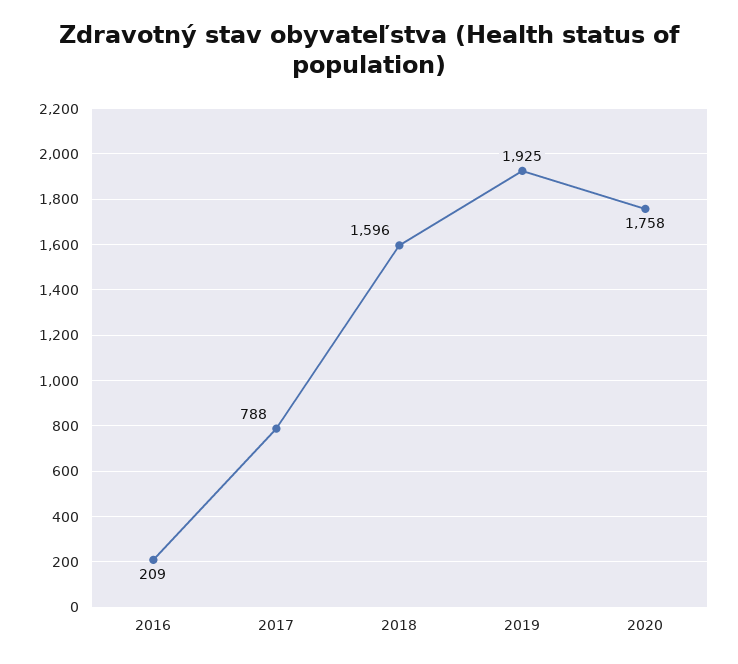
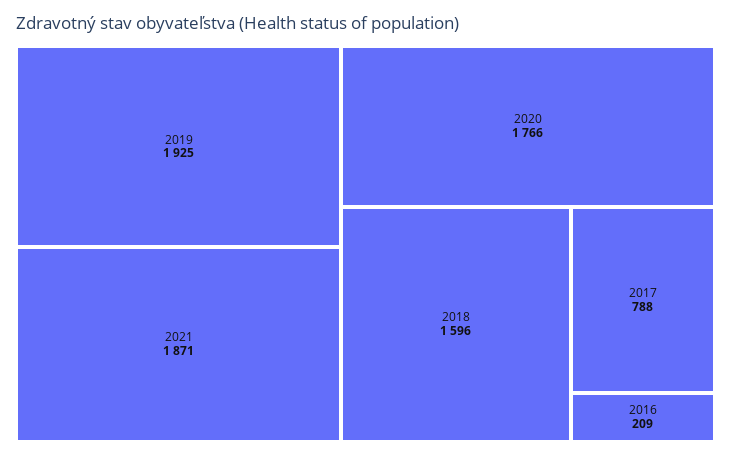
2020: 1758 -> 1766
2021: none -> 1871

